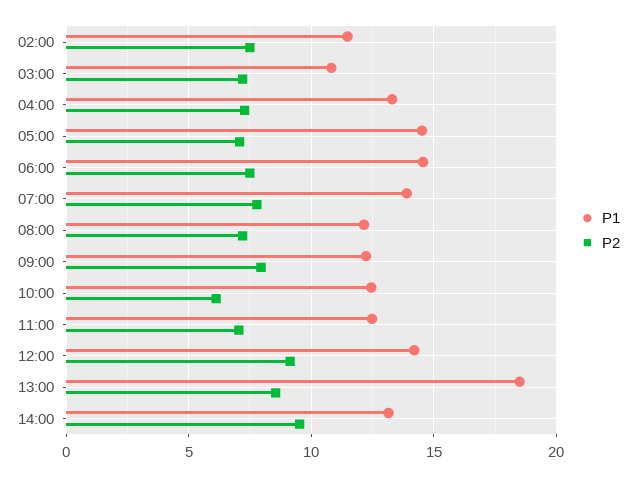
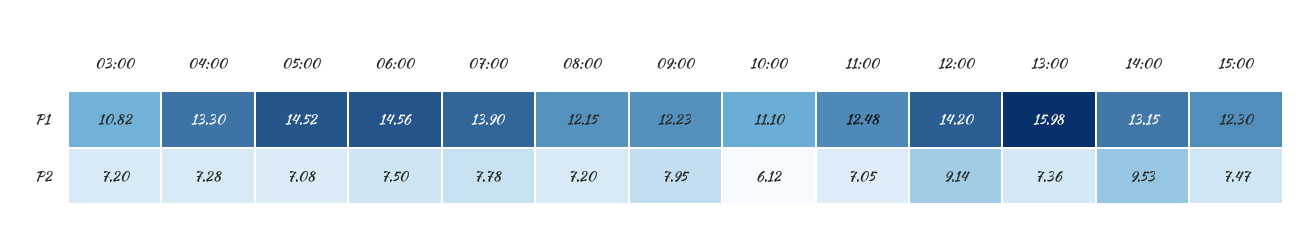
P1, 02:00: 11.5 -> none
P2, 02:00: 7.5 -> none
P1, 10:00: 12.5 -> 11.1
P1, 13:00: 18.5 -> 15.98
P2, 13:00: 8.5 -> 7.36
P1, 15:00: none -> 12.3
P2, 15:00: none -> 7.47

